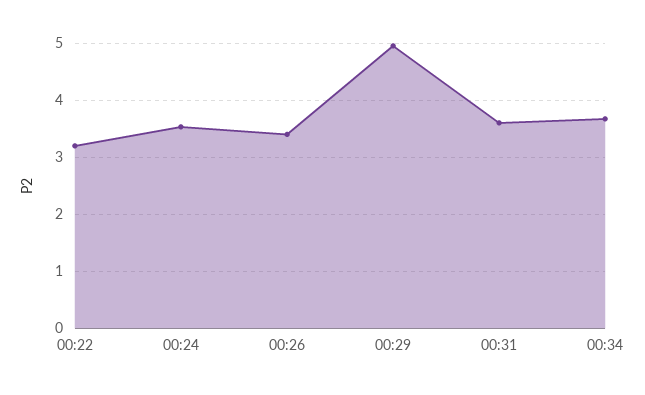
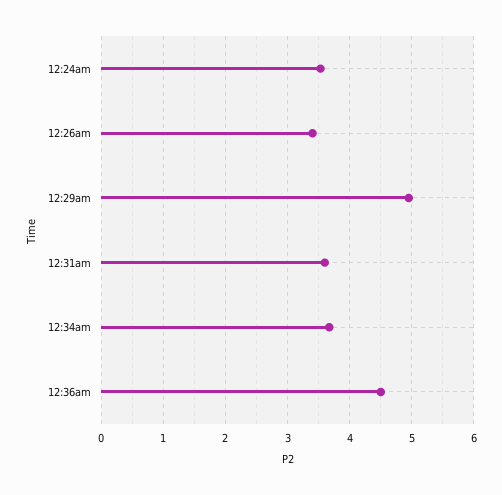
00:22: 3.2 -> none
12:36am: none -> 4.5

